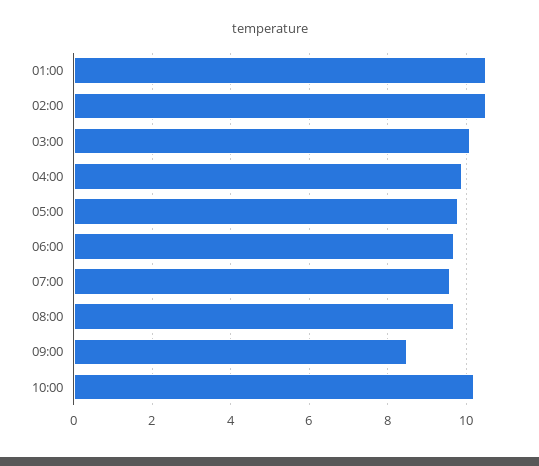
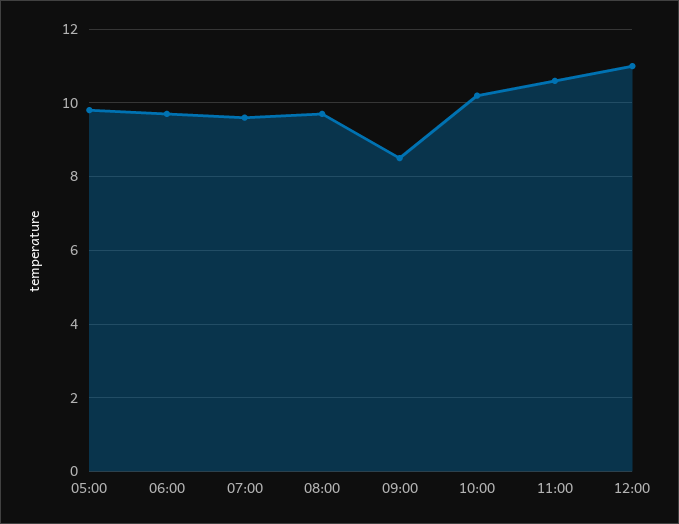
01:00: 10.5 -> none
02:00: 10.5 -> none
03:00: 10 -> none
04:00: 10 -> none
11:00: none -> 10.5
12:00: none -> 11

